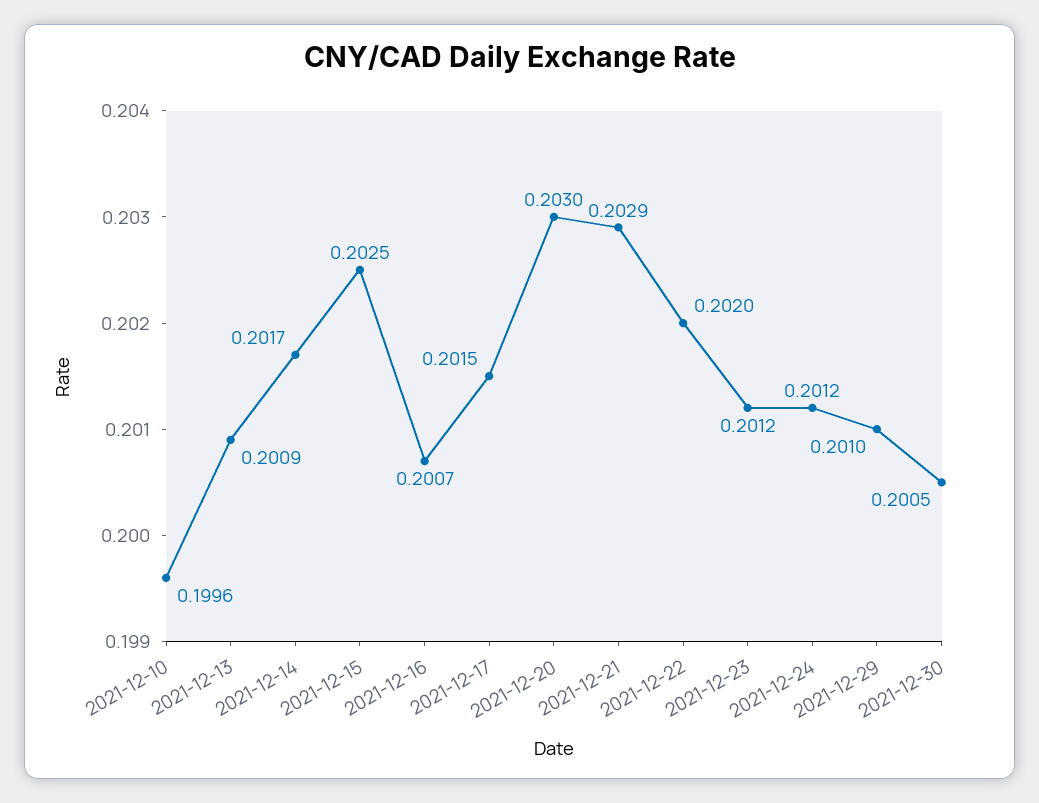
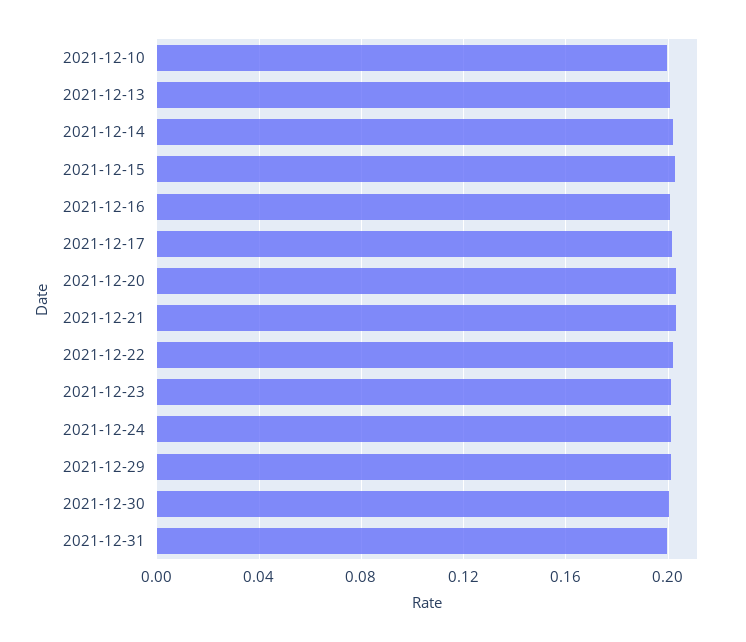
2021-12-31: none -> 0.2

